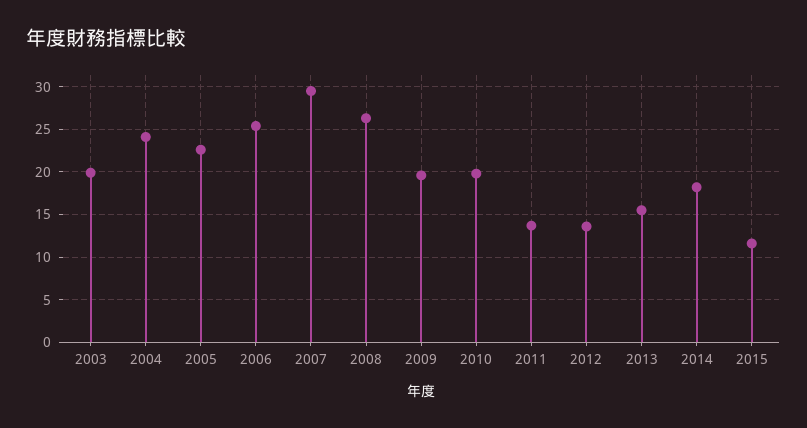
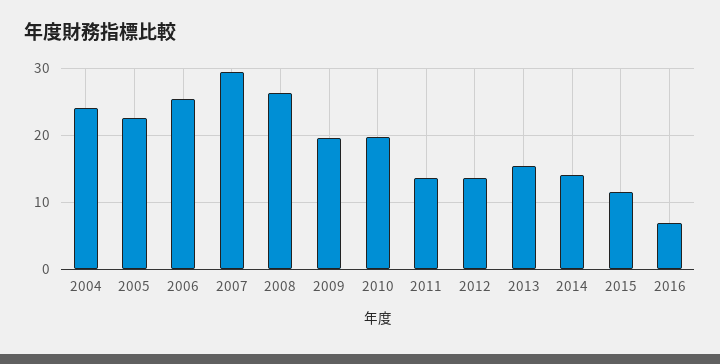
2003: 20 -> none
2014: 18 -> 14
2016: none -> 7

